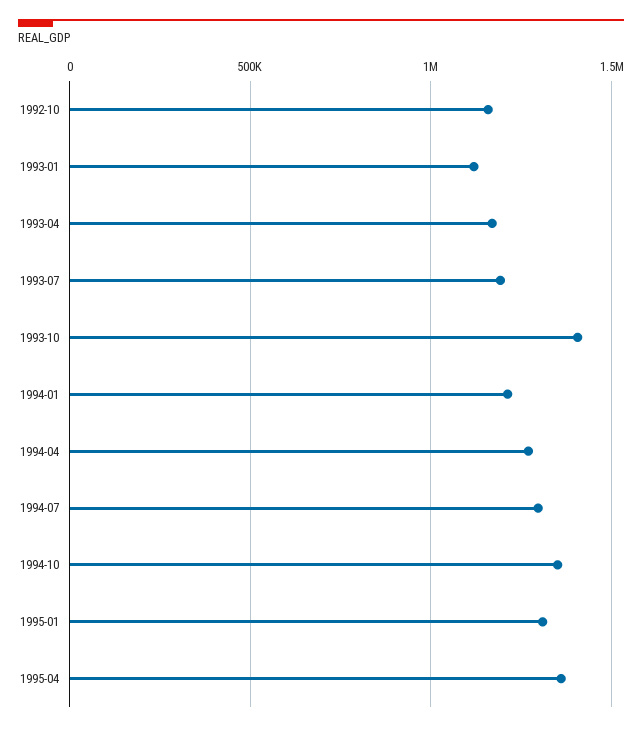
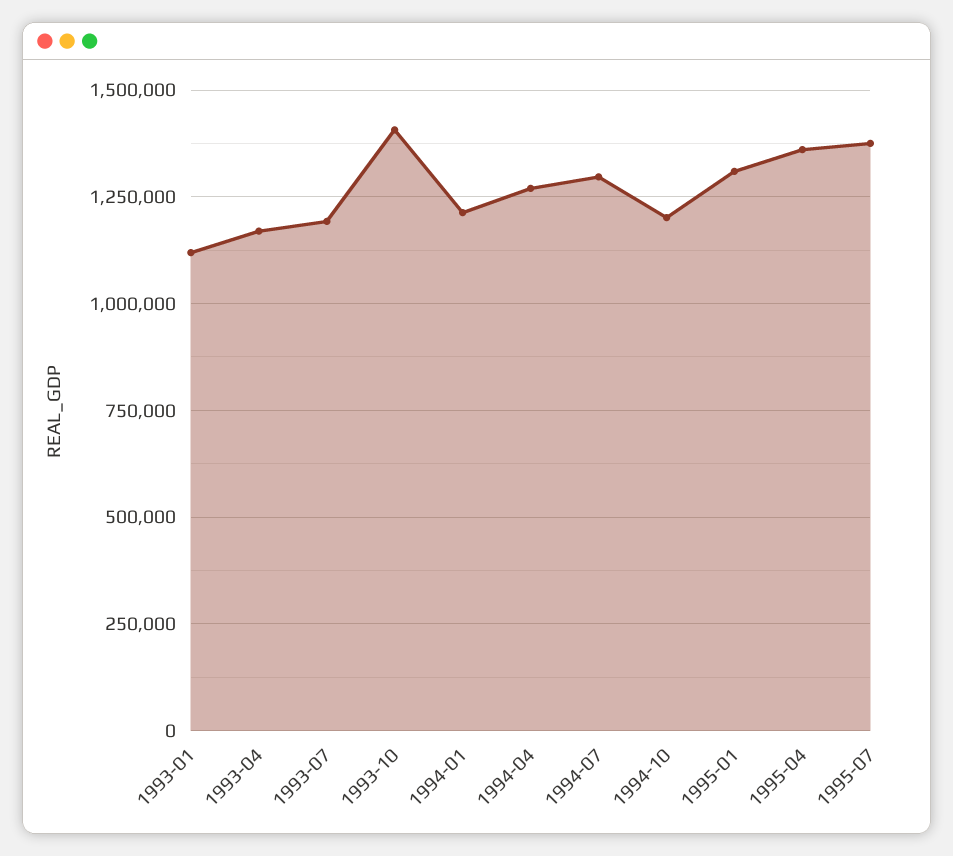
1992-10: 1150000 -> none
1994-10: 1350000 -> 1200000
1995-07: none -> 1375000

